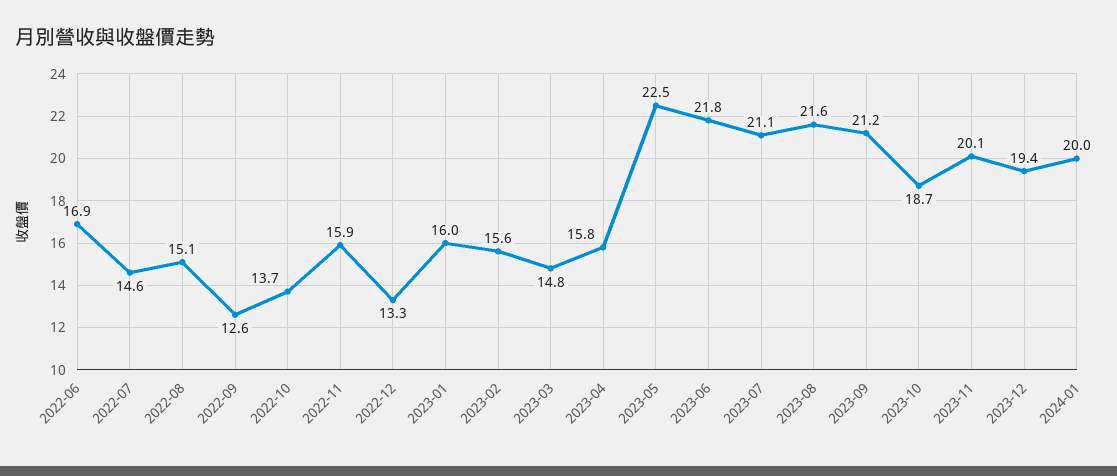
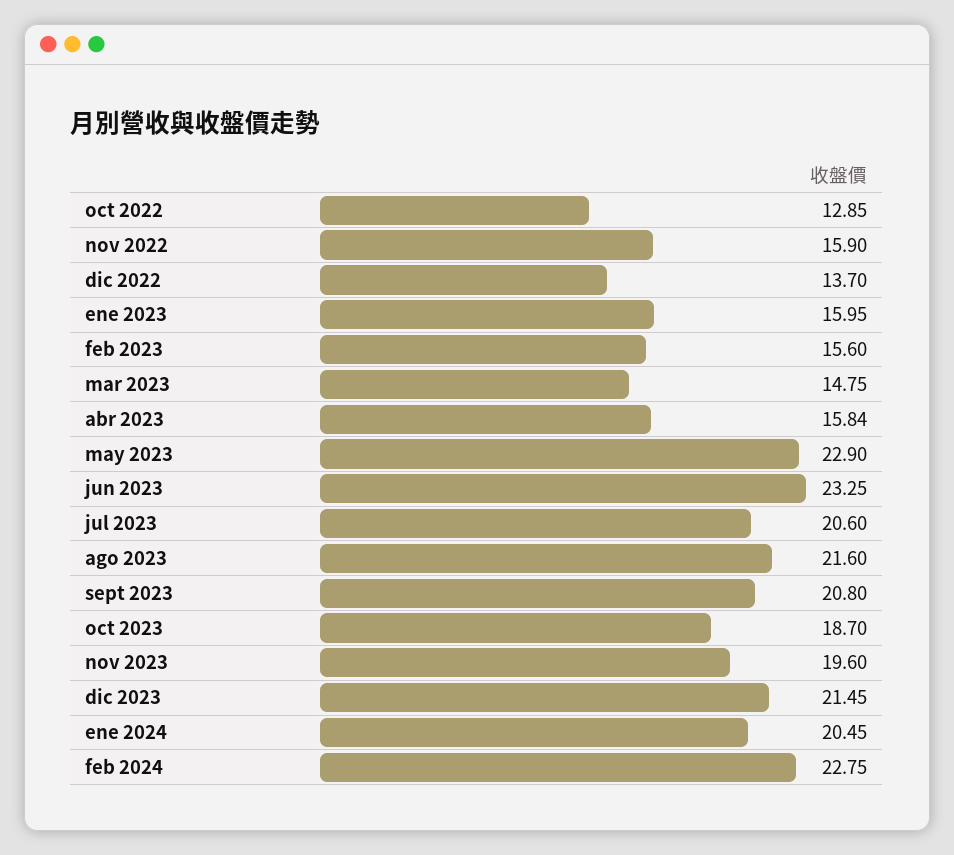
2022-06: 16.9 -> none
2022-07: 14.6 -> none
2022-08: 15.1 -> none
2022-09: 12.6 -> none
2022-10: 13.7 -> 12.85
2022-12: 13.3 -> 13.7
2023-05: 22.5 -> 22.9
2023-06: 21.8 -> 23.25
2023-07: 21.1 -> 20.6
2023-09: 21.2 -> 20.8
2023-11: 20.1 -> 19.6
2023-12: 19.4 -> 21.45
2024-01: 20 -> 20.45
feb 2024: none -> 22.75

